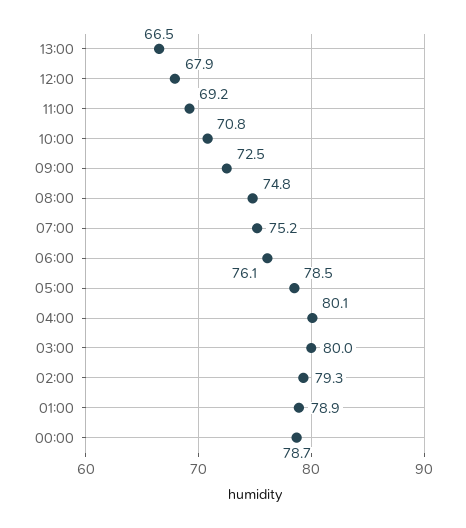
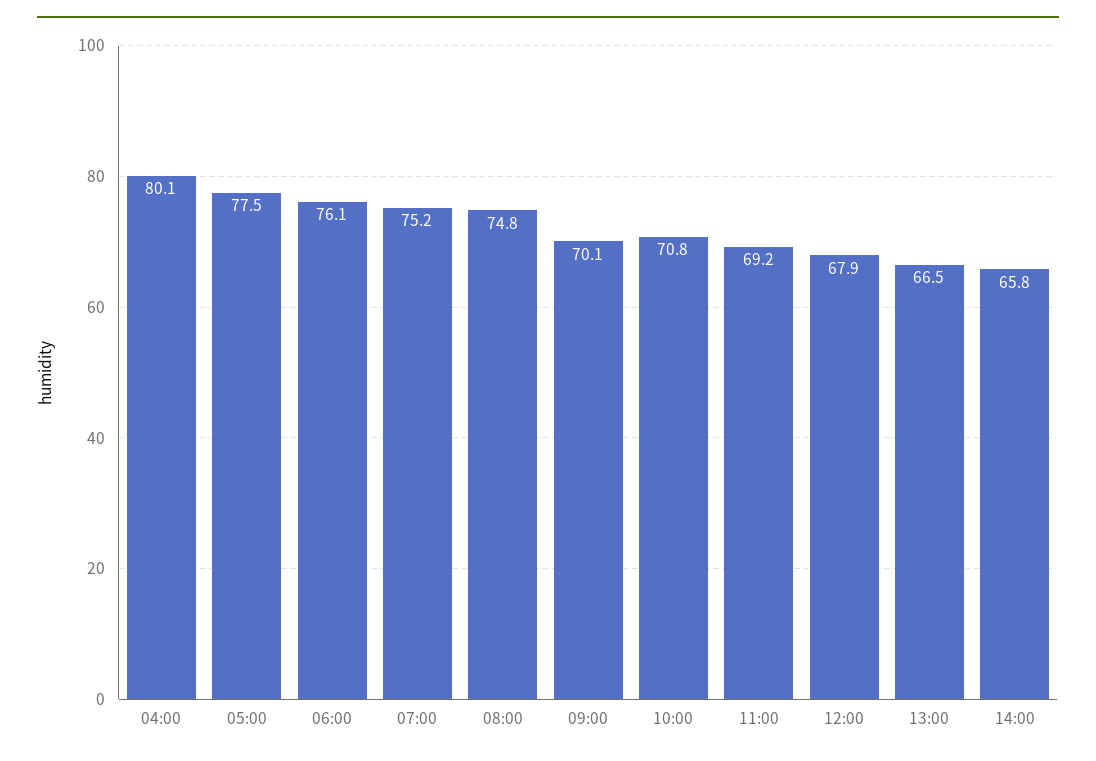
09:00: 72.5 -> 70.1
05:00: 78.5 -> 77.5
03:00: 80 -> none
02:00: 79.3 -> none
01:00: 78.9 -> none
00:00: 78.7 -> none
14:00: none -> 65.8

